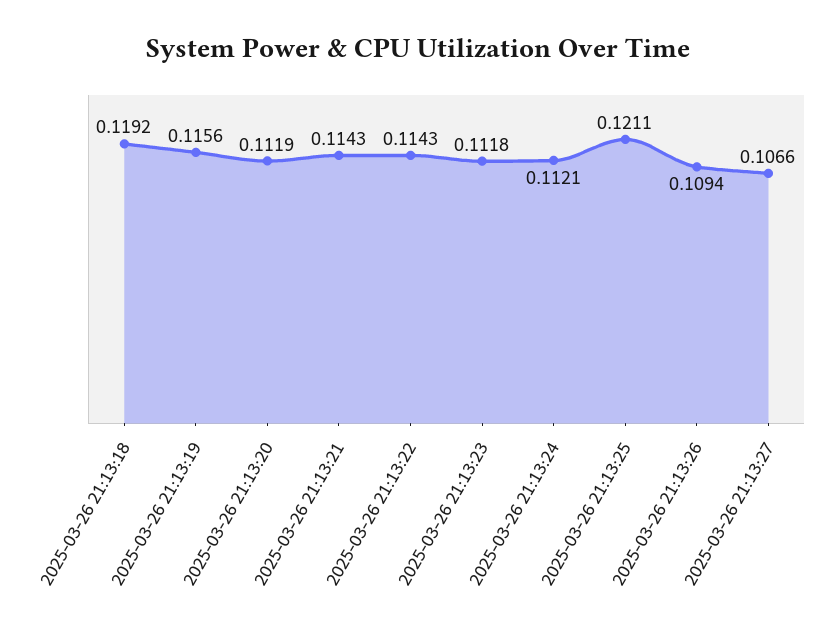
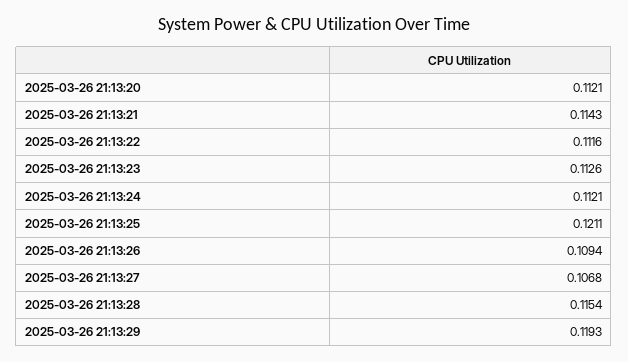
2025-03-26 21:13:18: 0.1192 -> none
2025-03-26 21:13:19: 0.1156 -> none
2025-03-26 21:13:20: 0.1119 -> 0.1121
2025-03-26 21:13:22: 0.1143 -> 0.1116
2025-03-26 21:13:23: 0.1118 -> 0.1126
2025-03-26 21:13:27: 0.1066 -> 0.1068
2025-03-26 21:13:28: none -> 0.1154
2025-03-26 21:13:29: none -> 0.1193

